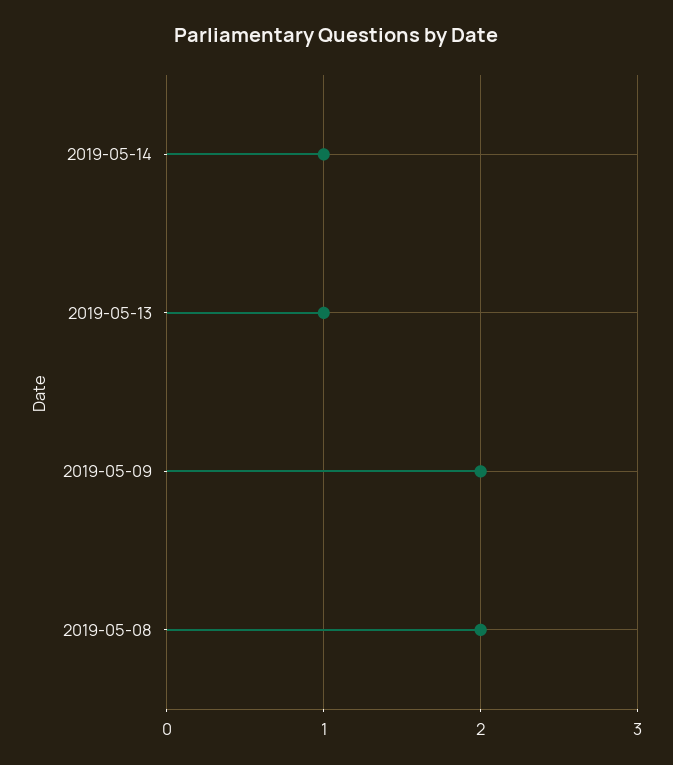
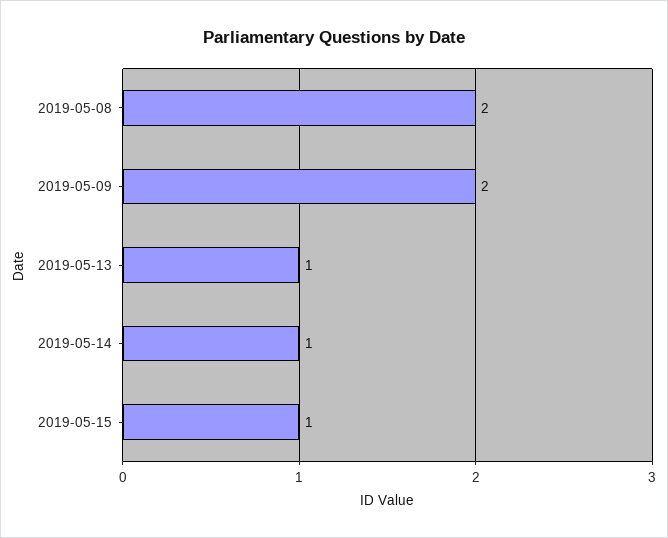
2019-05-15: none -> 1

